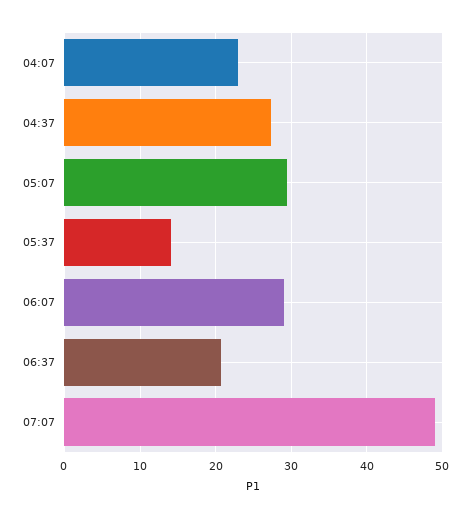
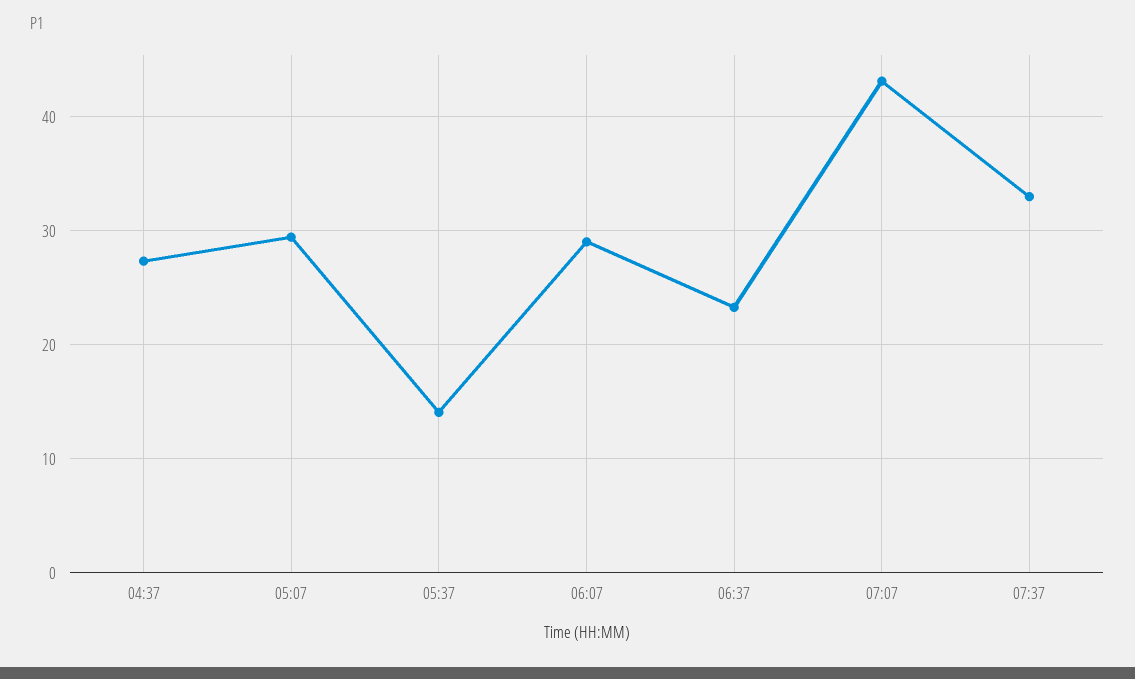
04:07: 23 -> none
06:37: 21 -> 23
07:07: 49 -> 43
07:37: none -> 33

